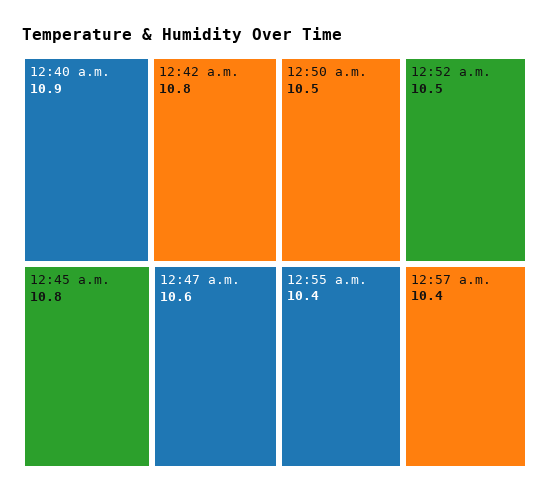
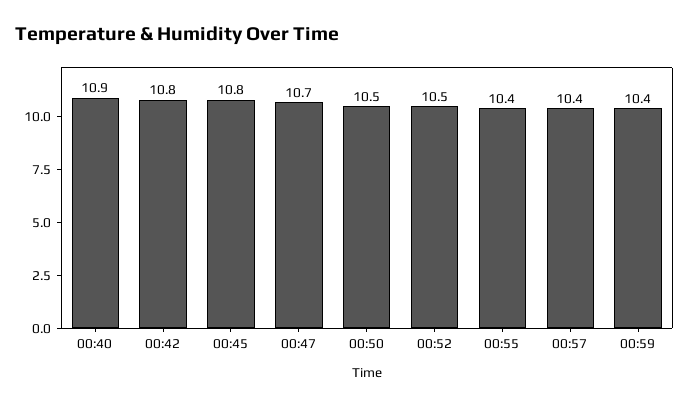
12:47 a.m.: 10.6 -> 10.7
00:59: none -> 10.4

